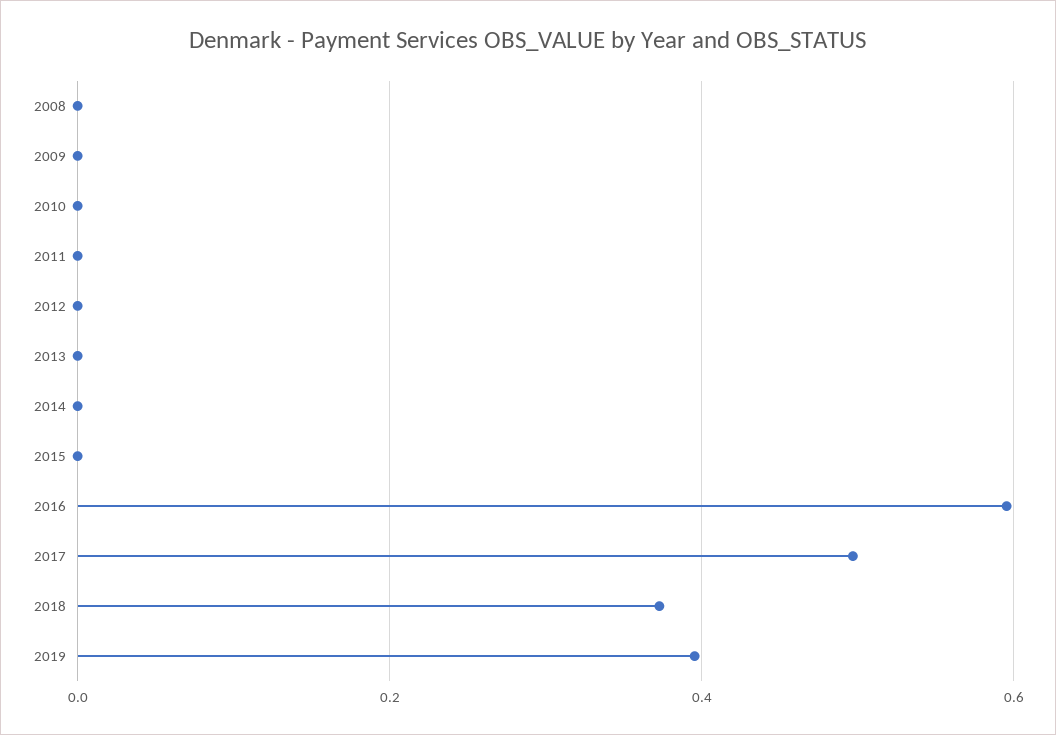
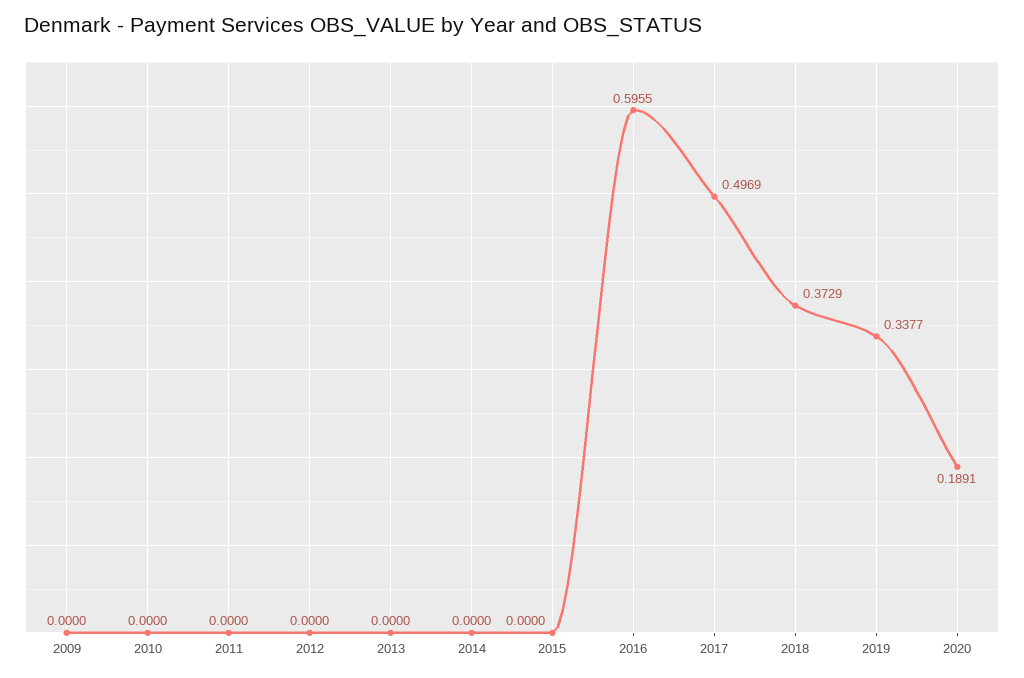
2008: 0 -> none
2019: 0.4 -> 0.3377
2020: none -> 0.1891

